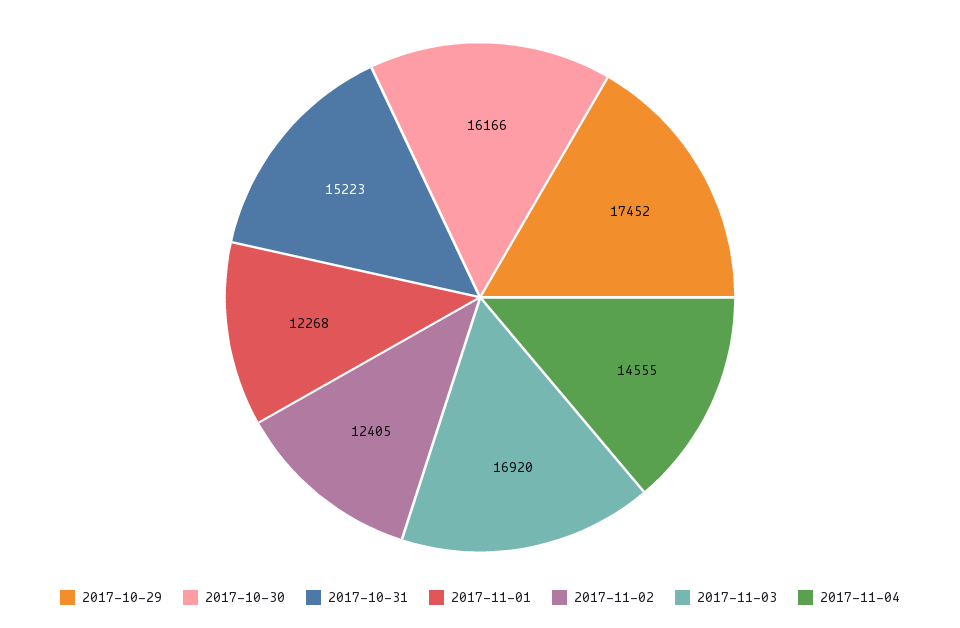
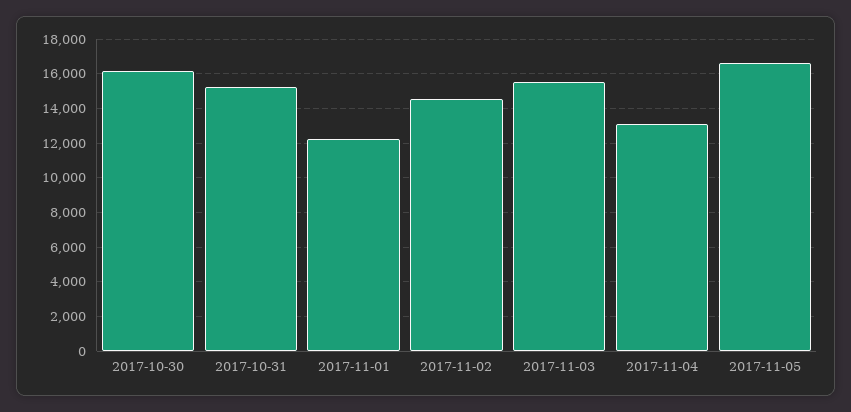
2017-10-29: 17452 -> none
2017-11-02: 12405 -> 14500
2017-11-03: 16920 -> 15500
2017-11-04: 14555 -> 13000
2017-11-05: none -> 16500

